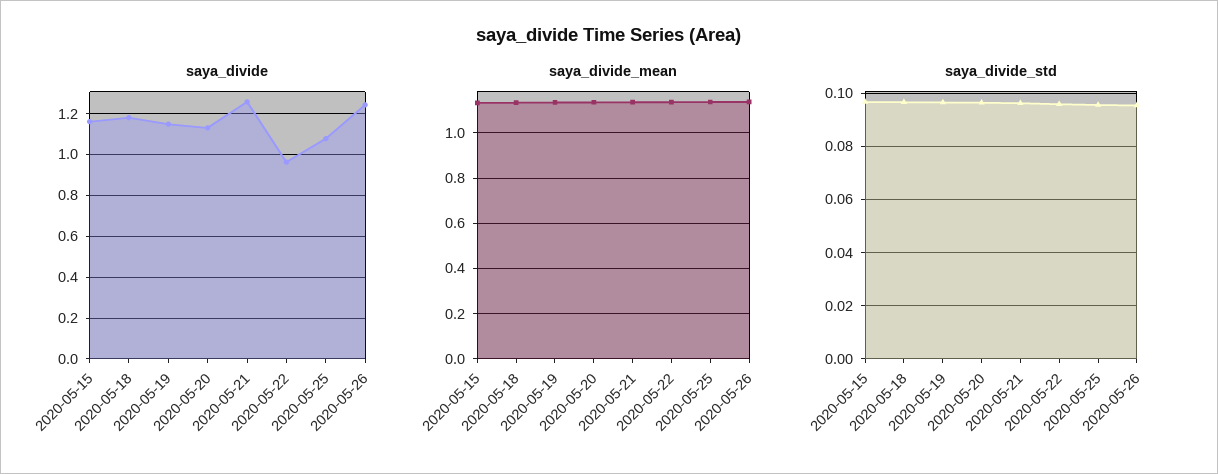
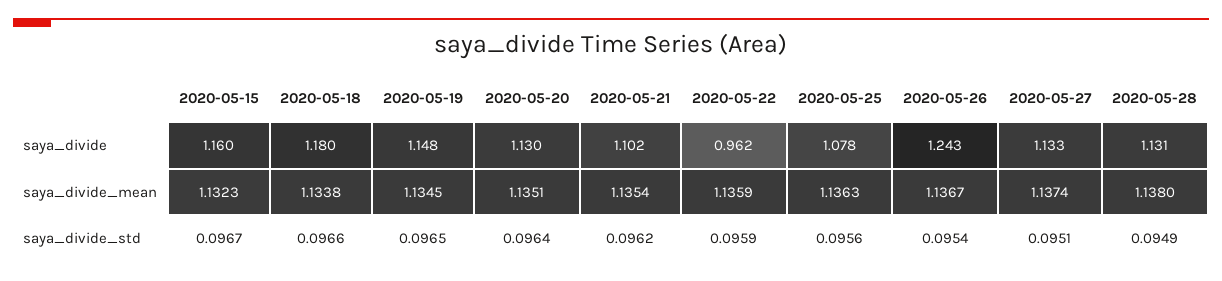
saya_divide, 2020-05-21: 1.25 -> 1.102
saya_divide, 2020-05-27: none -> 1.133
saya_divide, 2020-05-28: none -> 1.131
saya_divide_mean, 2020-05-27: none -> 1.1374
saya_divide_mean, 2020-05-28: none -> 1.138
saya_divide_std, 2020-05-27: none -> 0.0951
saya_divide_std, 2020-05-28: none -> 0.0949

